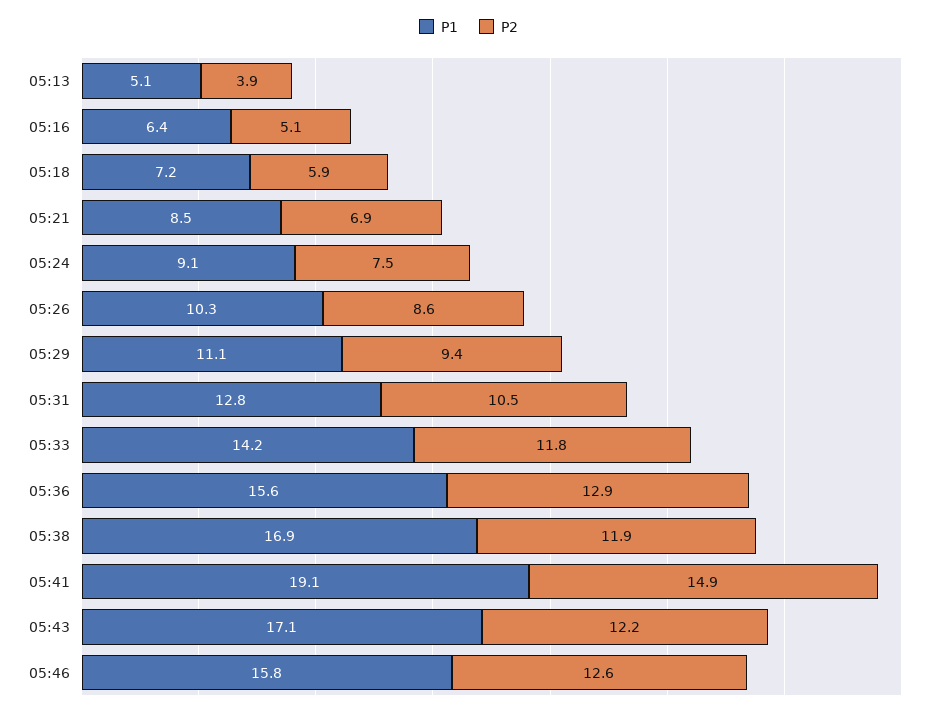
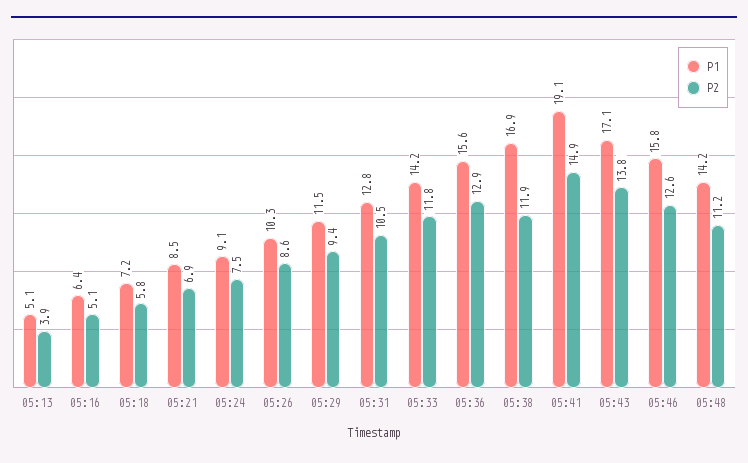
P2, 05:18: 5.9 -> 5.8
P1, 05:29: 11.1 -> 11.5
P2, 05:43: 12.2 -> 13.8
P1, 05:48: none -> 14.2
P2, 05:48: none -> 11.2

